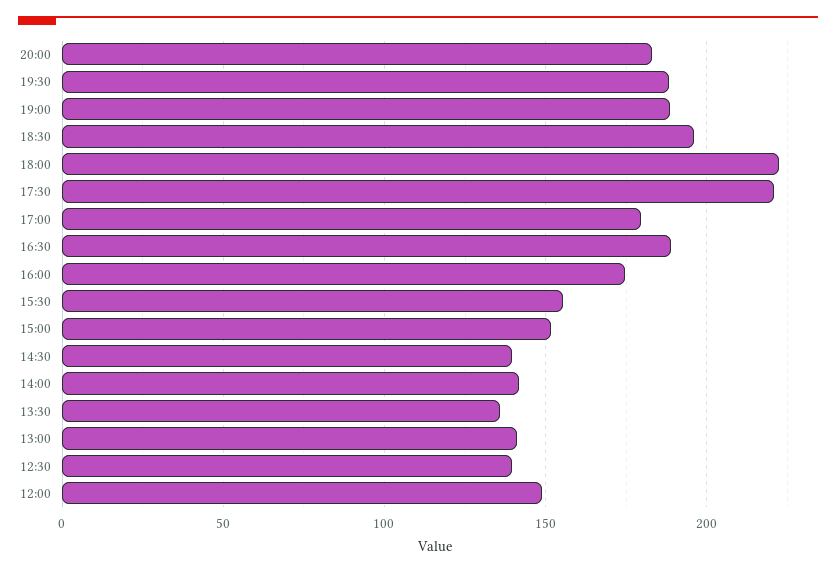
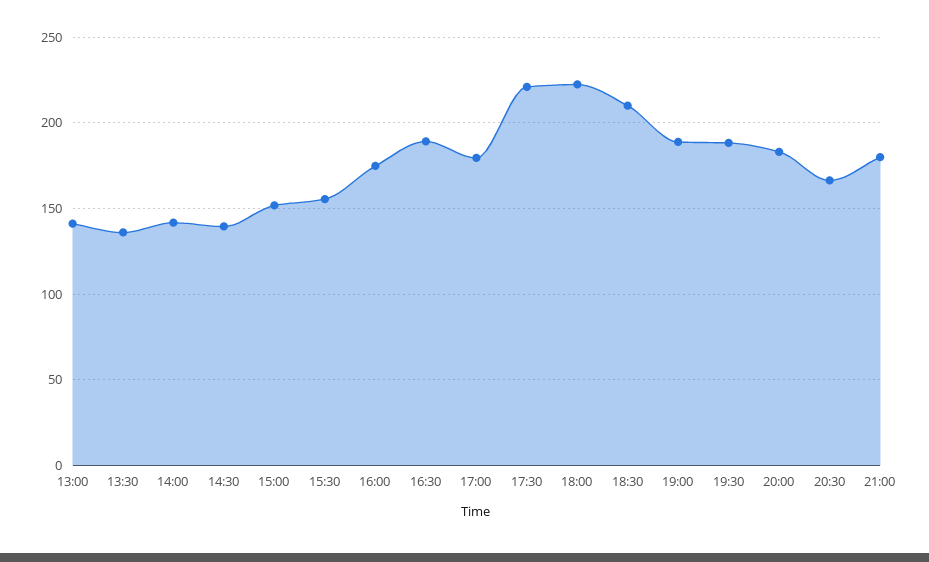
18:30: 195 -> 210
12:30: 140 -> none
12:00: 150 -> none
20:30: none -> 165
21:00: none -> 180

